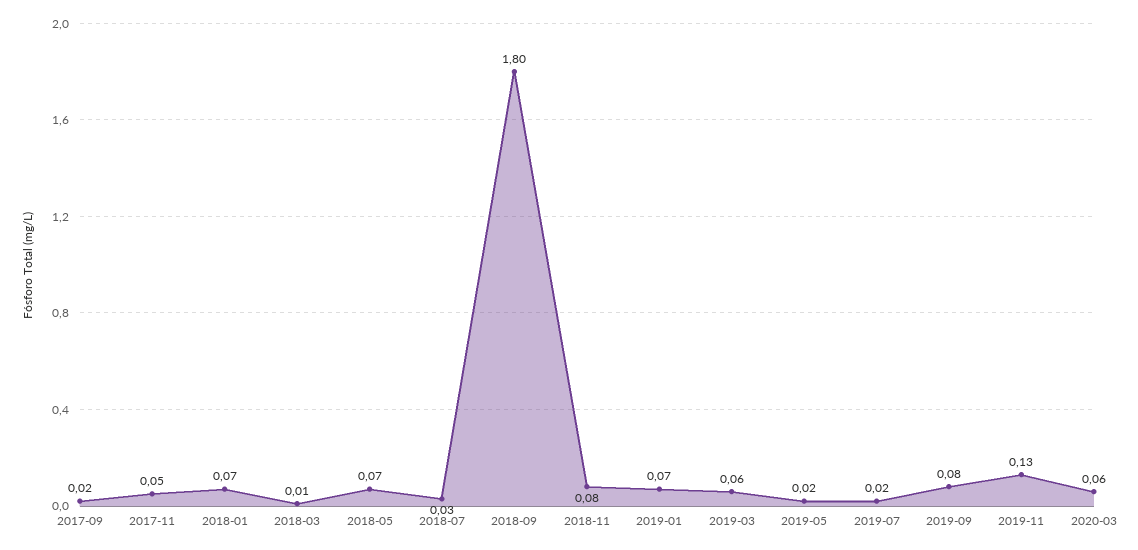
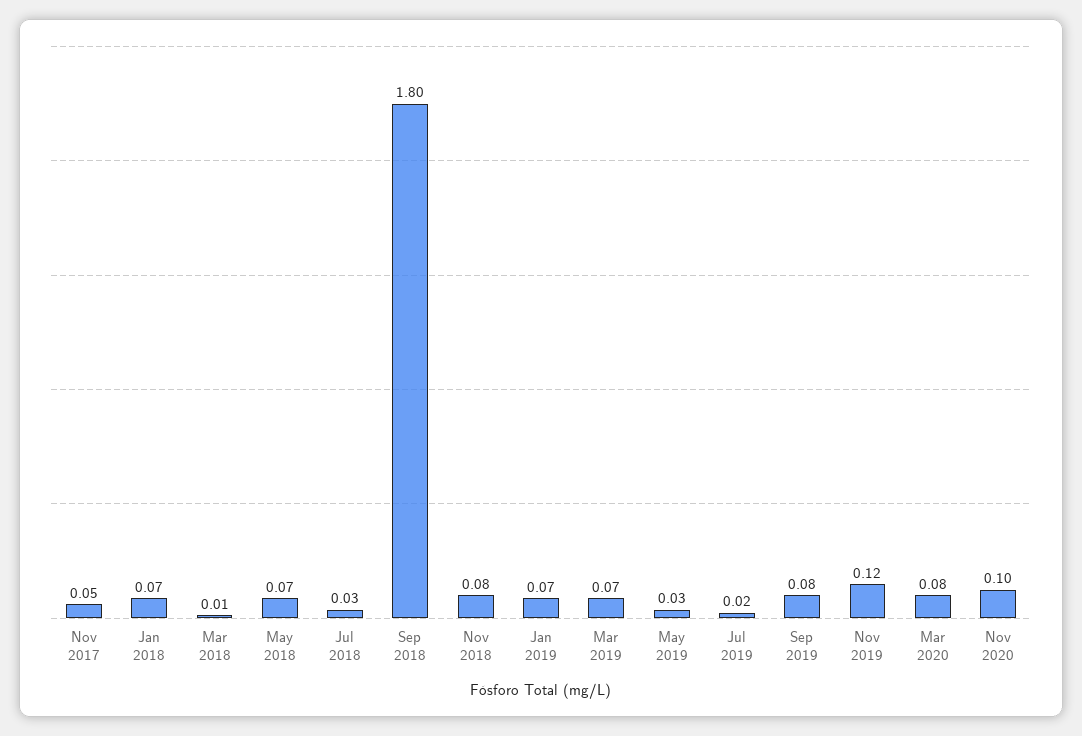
2017-09: 0.02 -> none
2019-03: 0.06 -> 0.07
2019-05: 0.02 -> 0.03
2019-11: 0.13 -> 0.12
2020-03: 0.06 -> 0.08
Nov 2020: none -> 0.1

